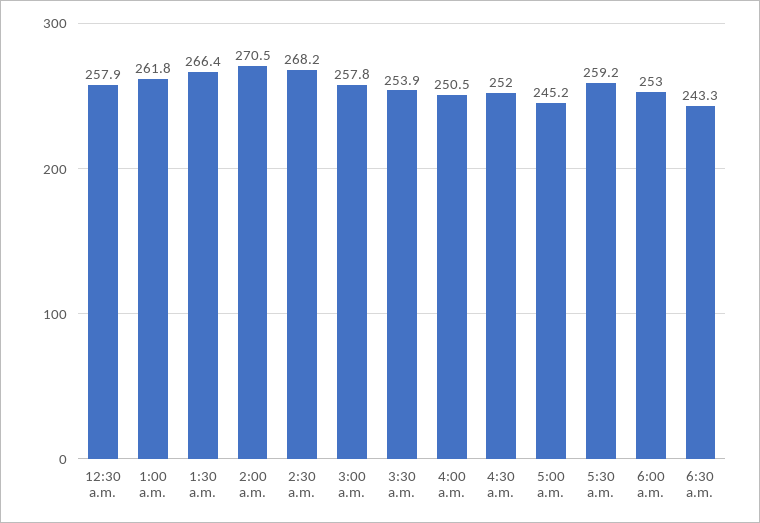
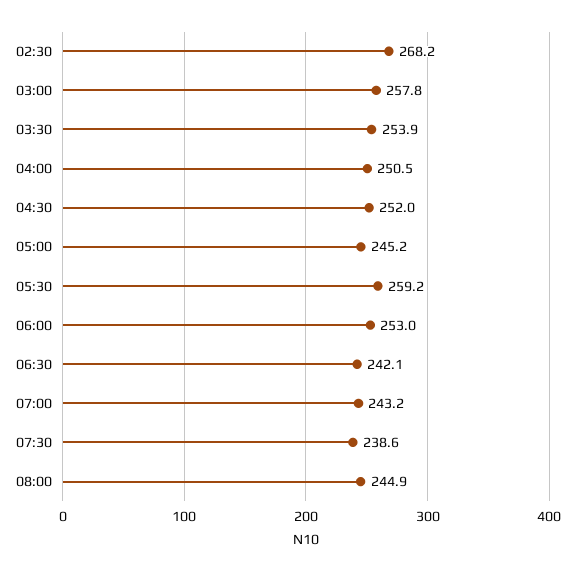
12:30 a.m.: 257.9 -> none
1:00 a.m.: 261.8 -> none
1:30 a.m.: 266.4 -> none
2:00 a.m.: 270.5 -> none
6:30 a.m.: 243.3 -> 242.1
07:00: none -> 243.2
07:30: none -> 238.6
08:00: none -> 244.9

